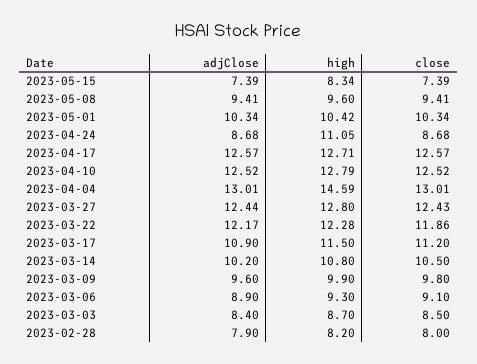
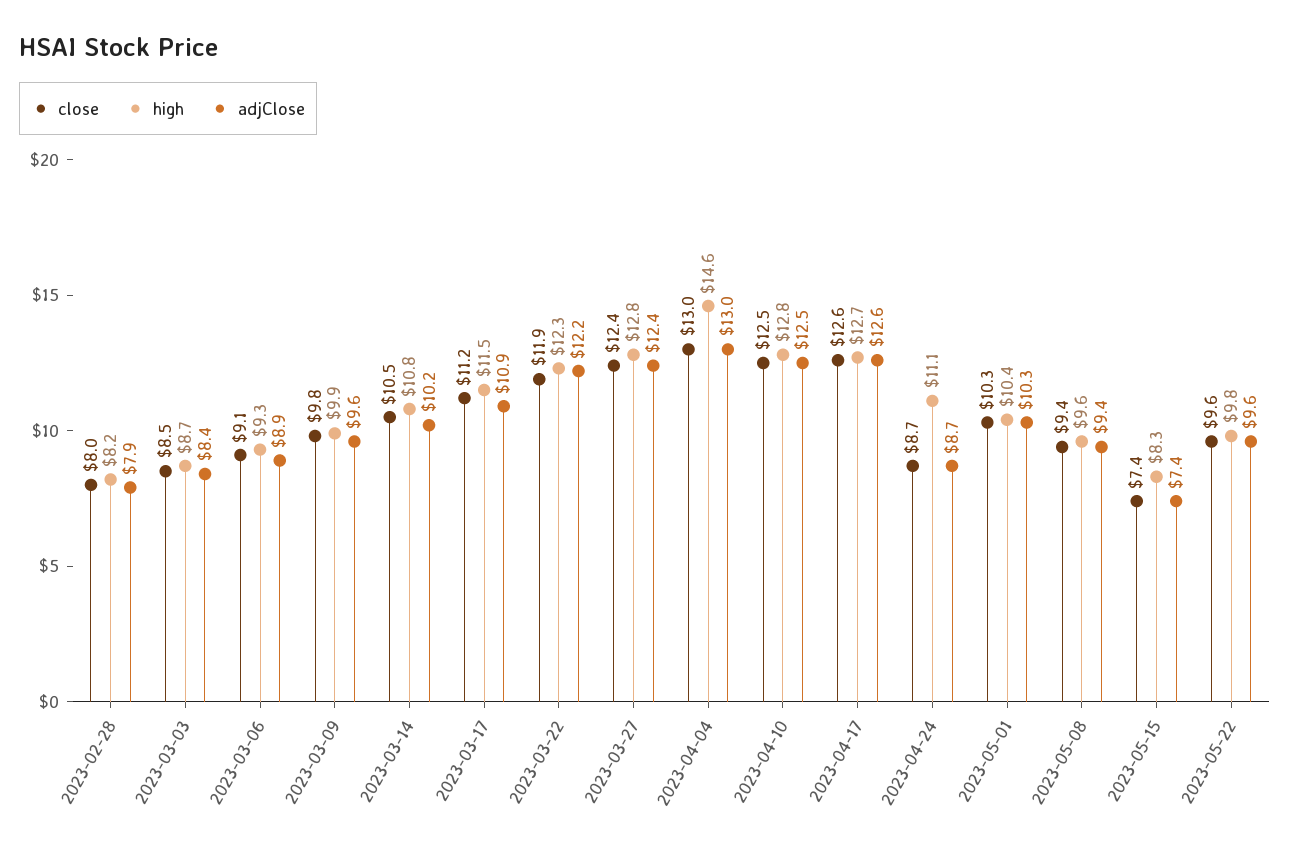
close, 2023-05-22: none -> 9.6
high, 2023-05-22: none -> 9.8
adjClose, 2023-05-22: none -> 9.6

